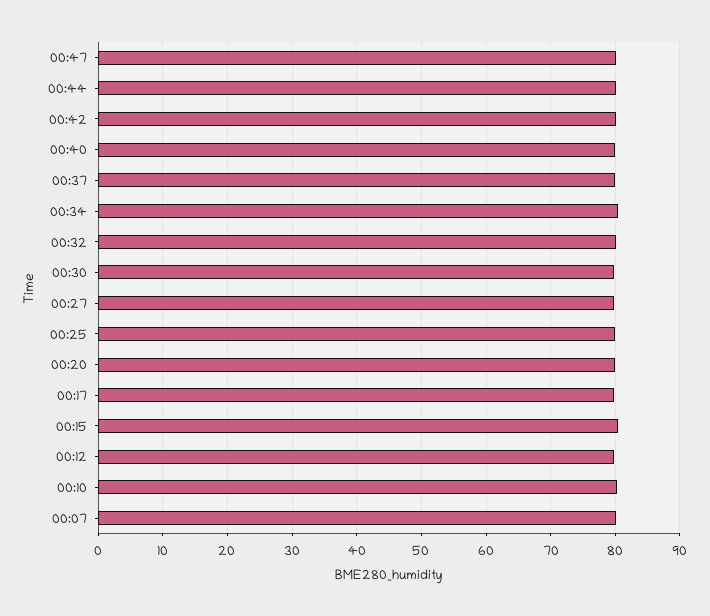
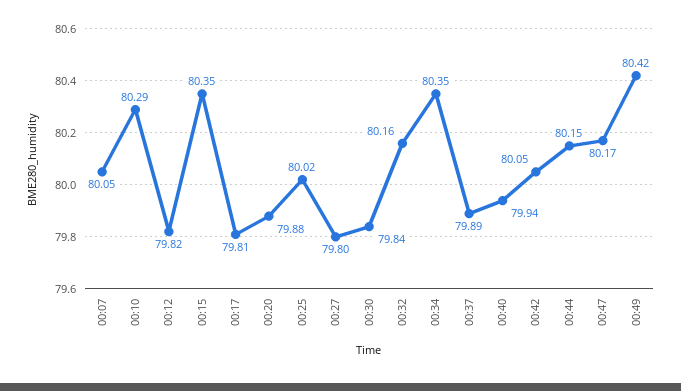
00:49: none -> 80.42

